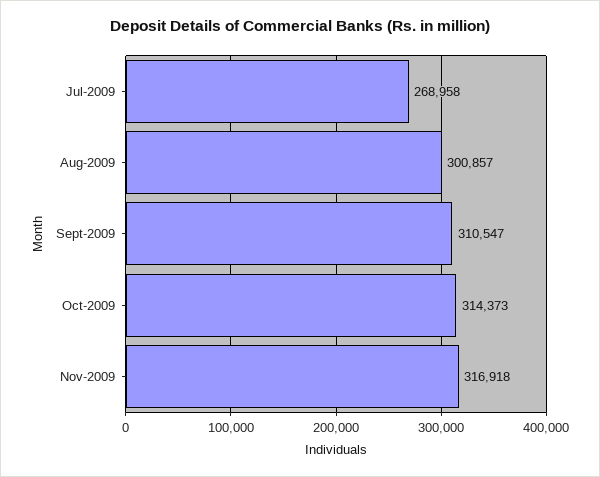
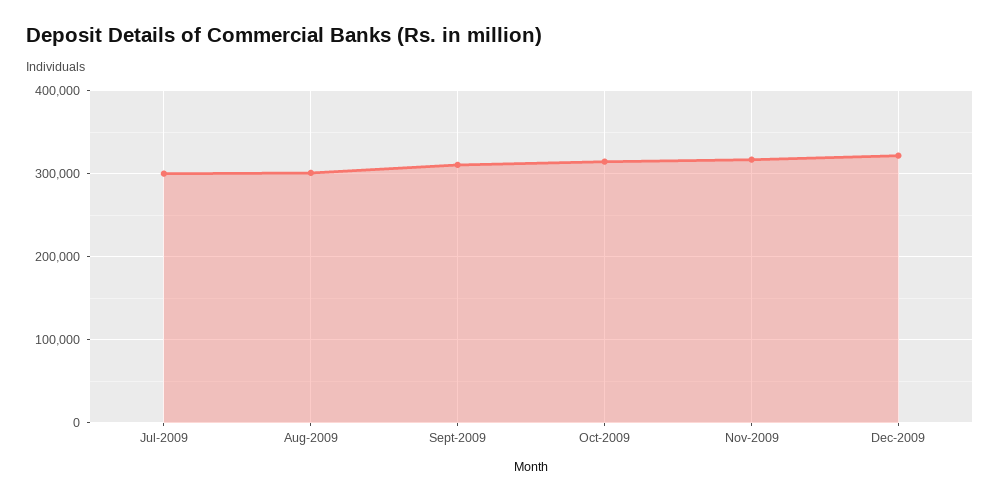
Jul-2009: 268958 -> 300000
Dec-2009: none -> 320000

